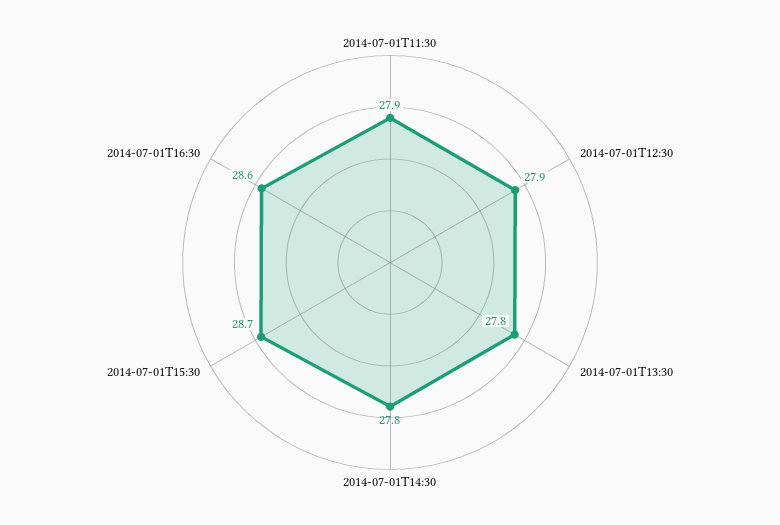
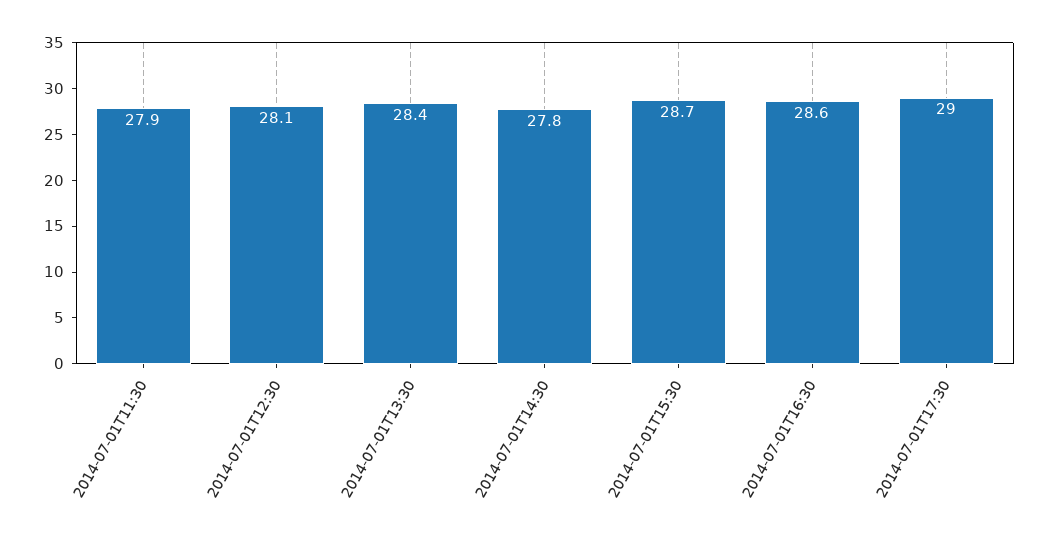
2014-07-01T12:30: 27.9 -> 28.1
2014-07-01T13:30: 27.8 -> 28.4
2014-07-01T17:30: none -> 29

